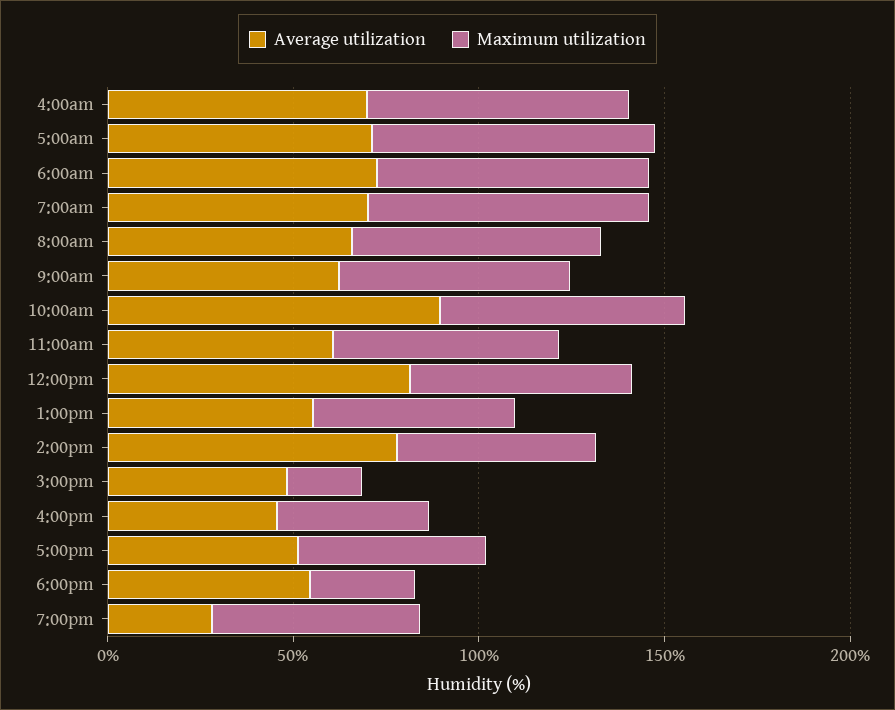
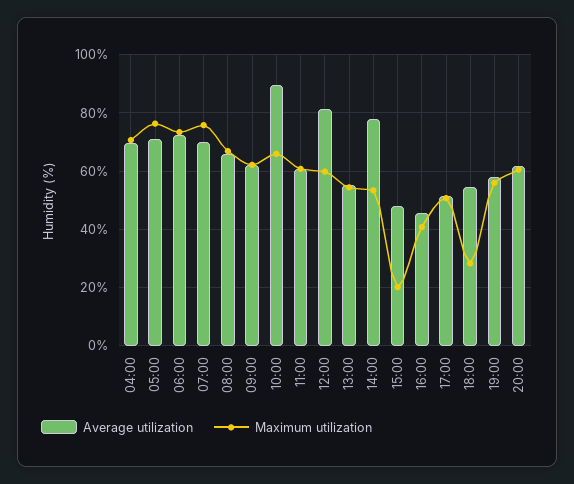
Average utilization, 7:00pm: 30 -> 57.5
Average utilization, 20:00: none -> 62.5
Maximum utilization, 20:00: none -> 60

